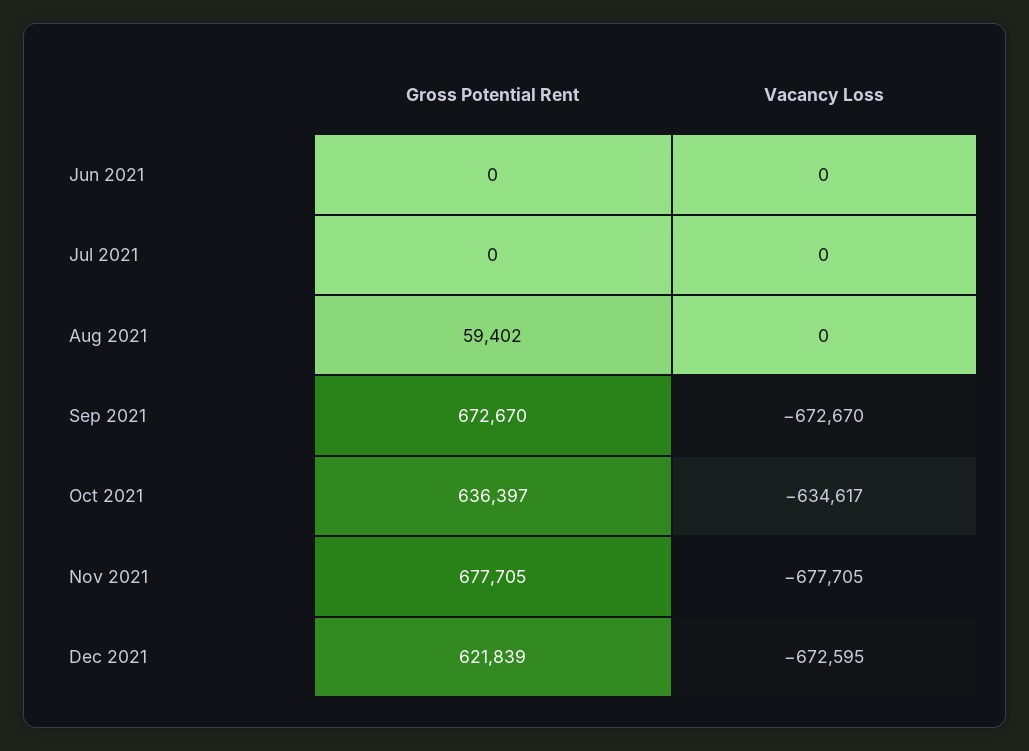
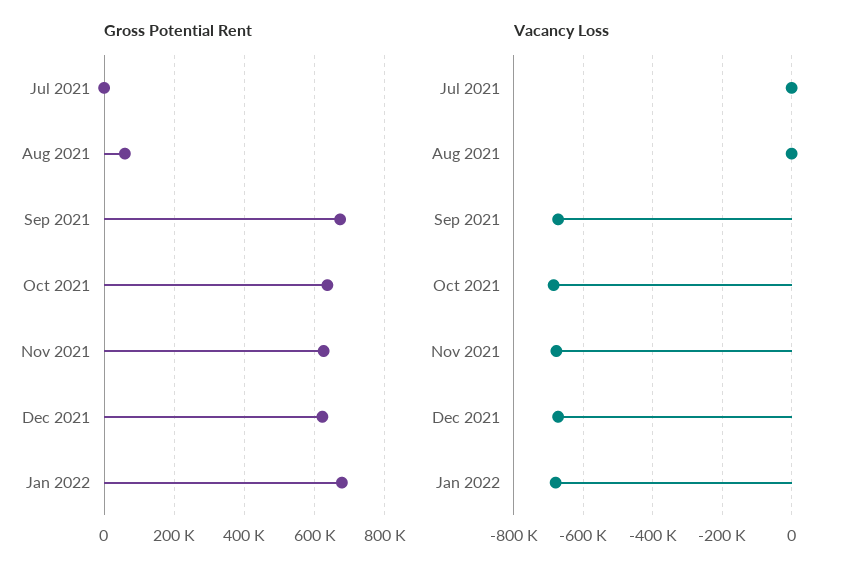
Gross Potential Rent, Jun 2021: 0 -> none
Vacancy Loss, Jun 2021: 0 -> none
Vacancy Loss, Oct 2021: -634617 -> -680000
Gross Potential Rent, Nov 2021: 677705 -> 620000
Gross Potential Rent, Jan 2022: none -> 680000
Vacancy Loss, Jan 2022: none -> -680000

